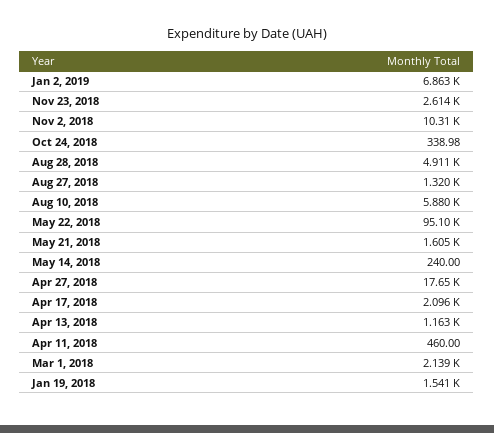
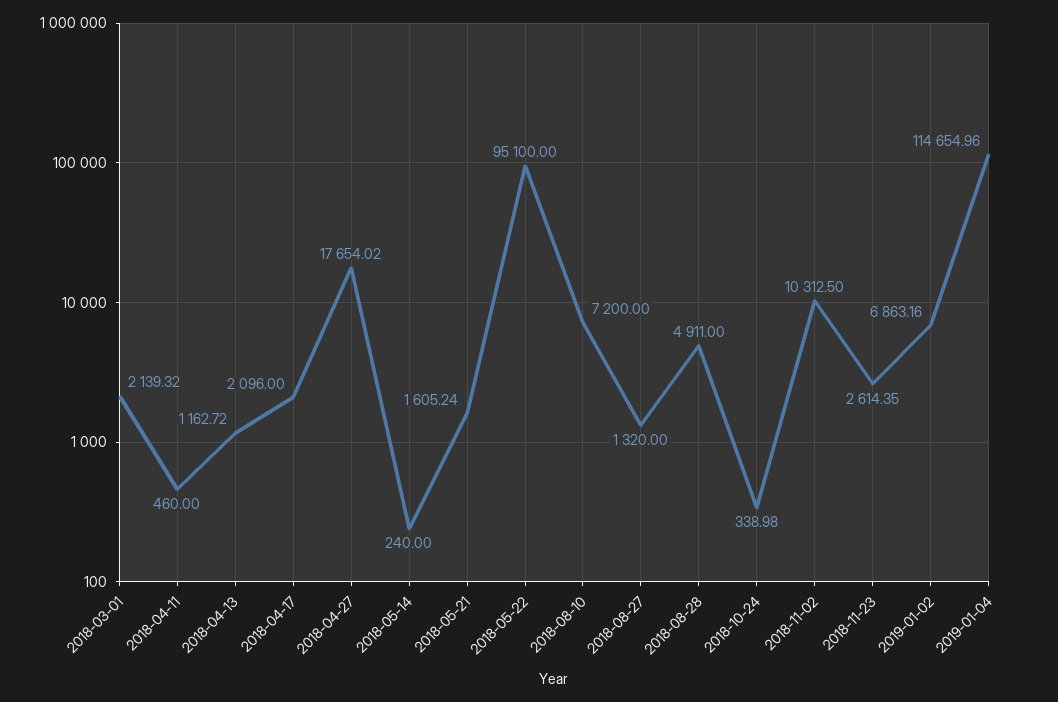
Aug 10, 2018: 5880 -> 7200
Jan 19, 2018: 1541 -> none
2019-01-04: none -> 114654.96

